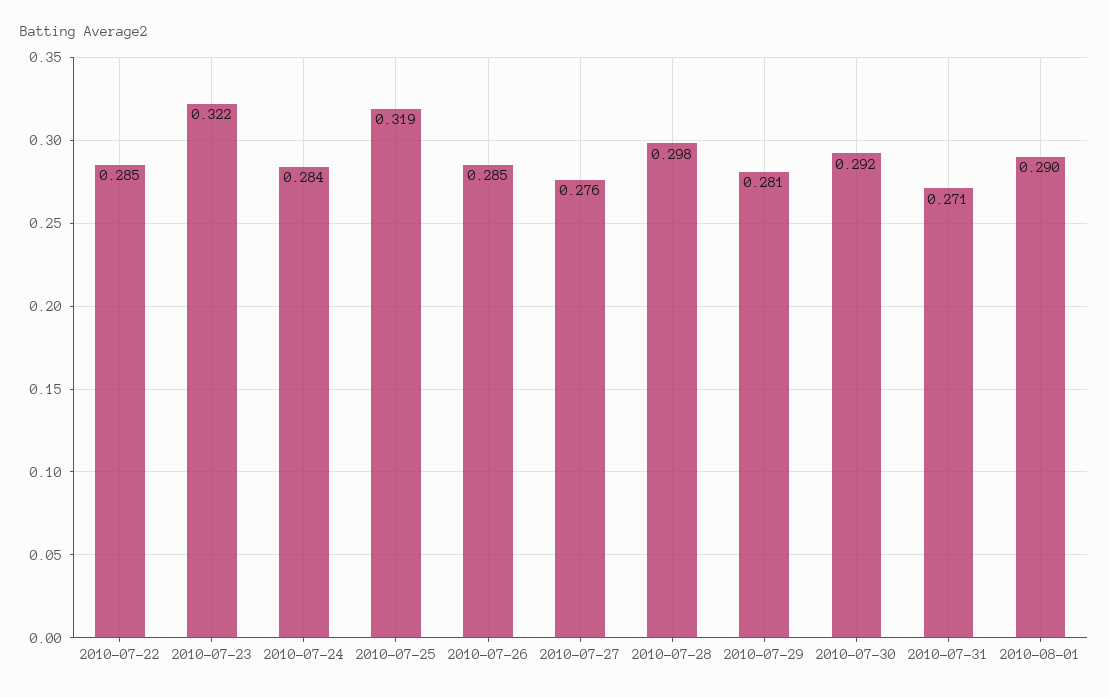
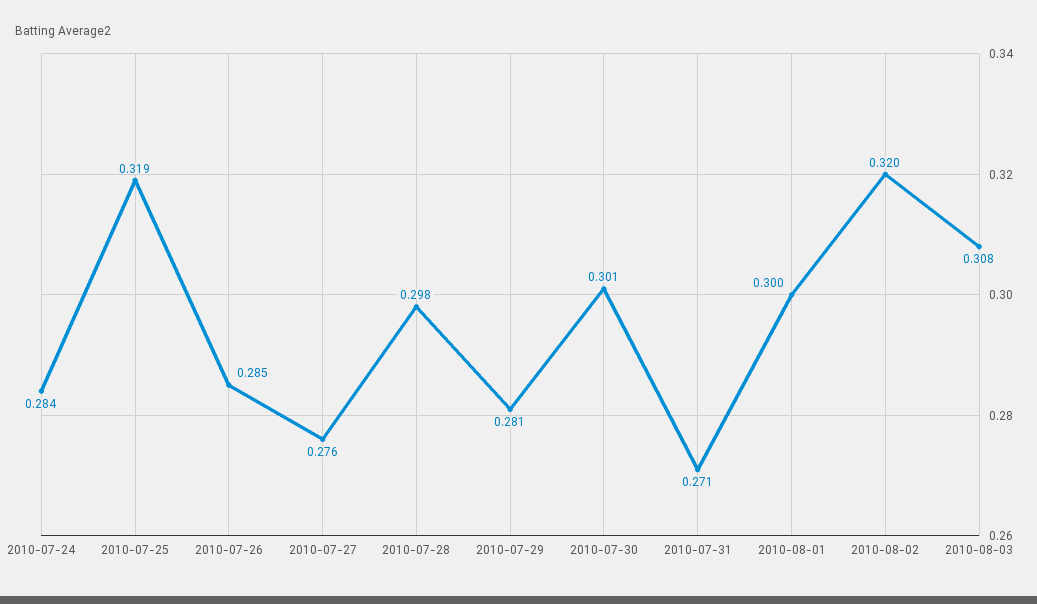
2010-07-22: 0.285 -> none
2010-07-23: 0.322 -> none
2010-07-30: 0.292 -> 0.301
2010-08-01: 0.29 -> 0.3
2010-08-02: none -> 0.32
2010-08-03: none -> 0.308

